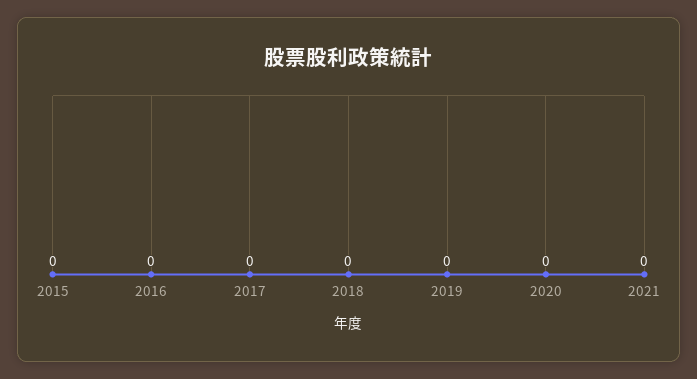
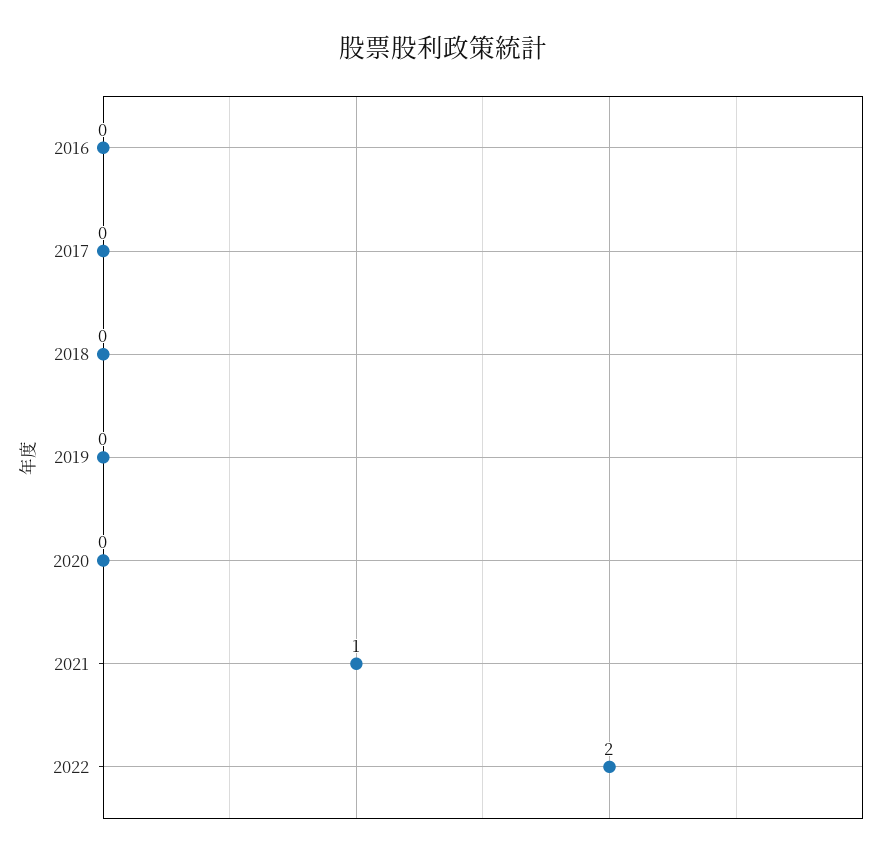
2015: 0 -> none
2021: 0 -> 1
2022: none -> 2

